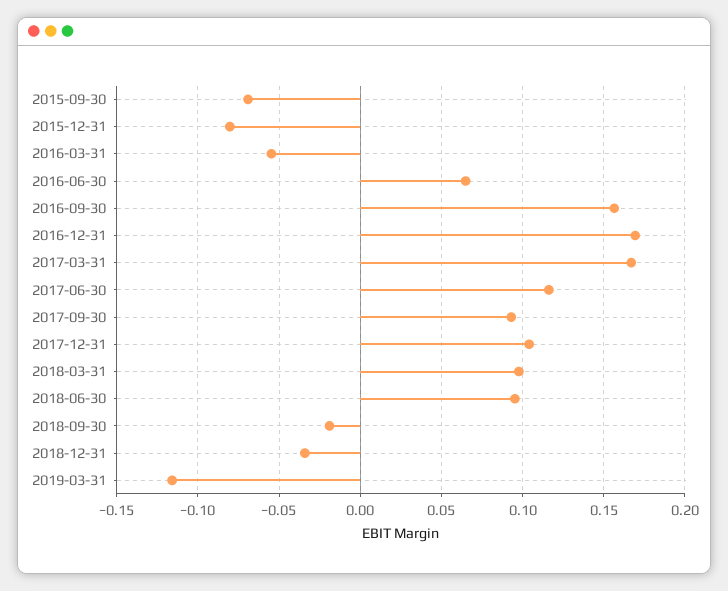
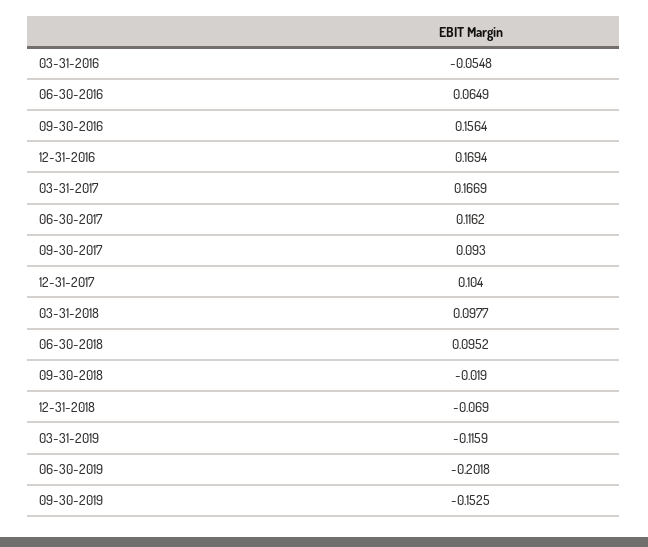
2015-09-30: -0.07 -> none
2015-12-31: -0.08 -> none
2018-12-31: -0.035 -> -0.069
06-30-2019: none -> -0.2018
09-30-2019: none -> -0.1525

